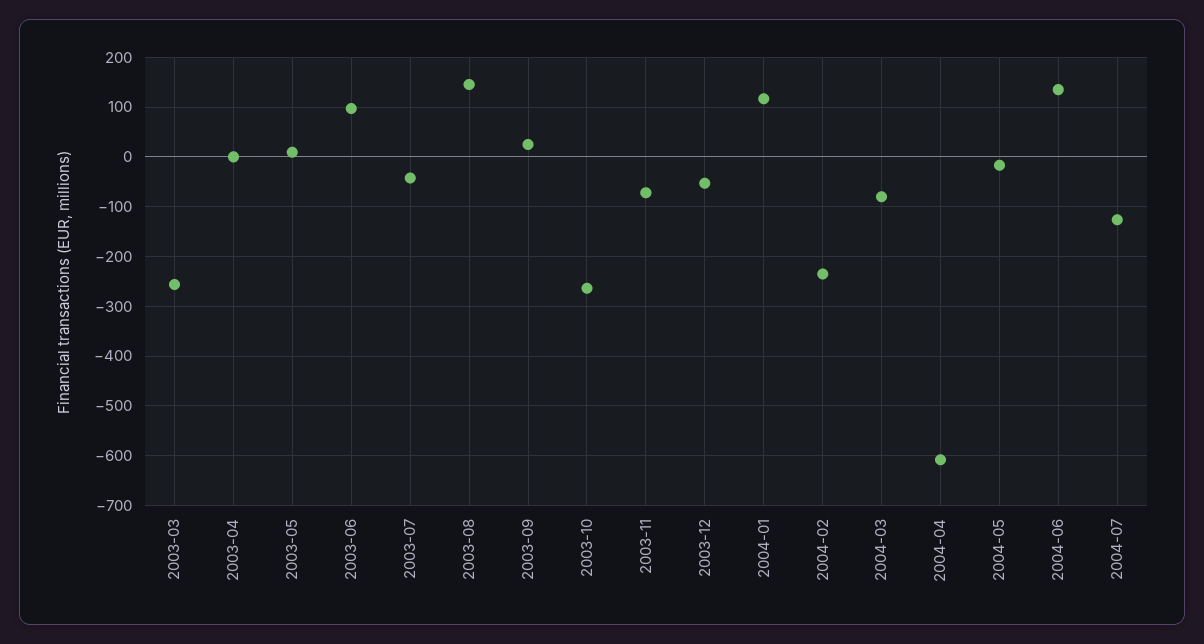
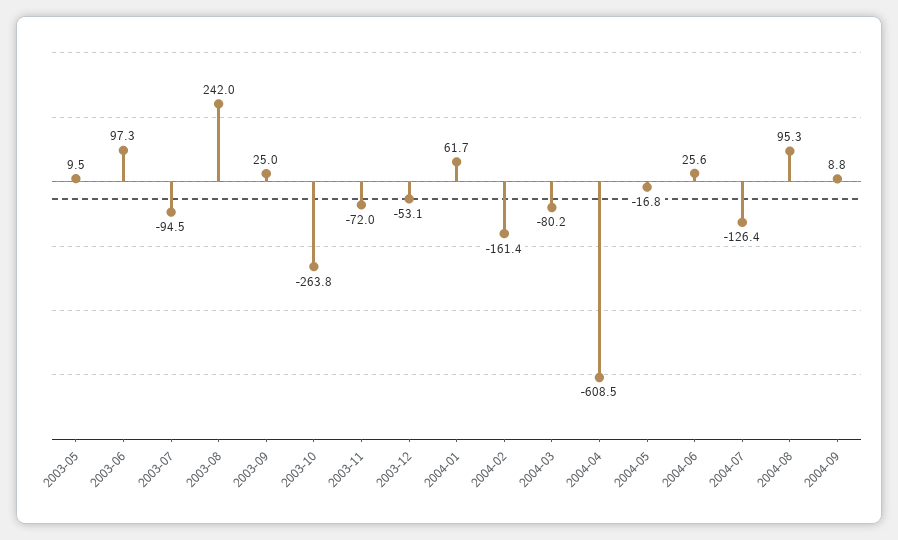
2003-03: -260 -> none
2003-04: 0 -> none
2003-07: -40 -> -94.5
2003-08: 140 -> 242
2004-01: 120 -> 61.7
2004-02: -240 -> -161.4
2004-06: 140 -> 25.6
2004-08: none -> 95.3
2004-09: none -> 8.8

